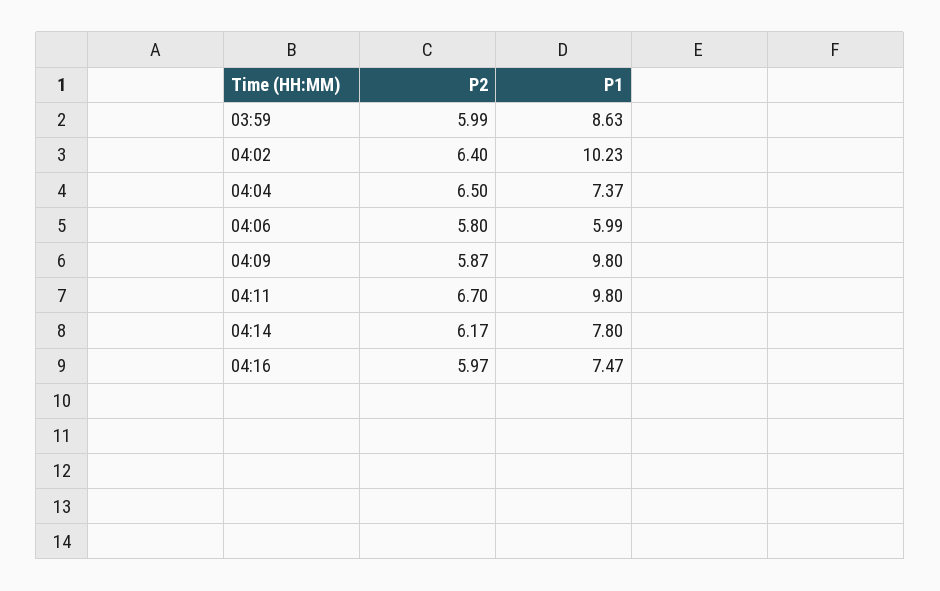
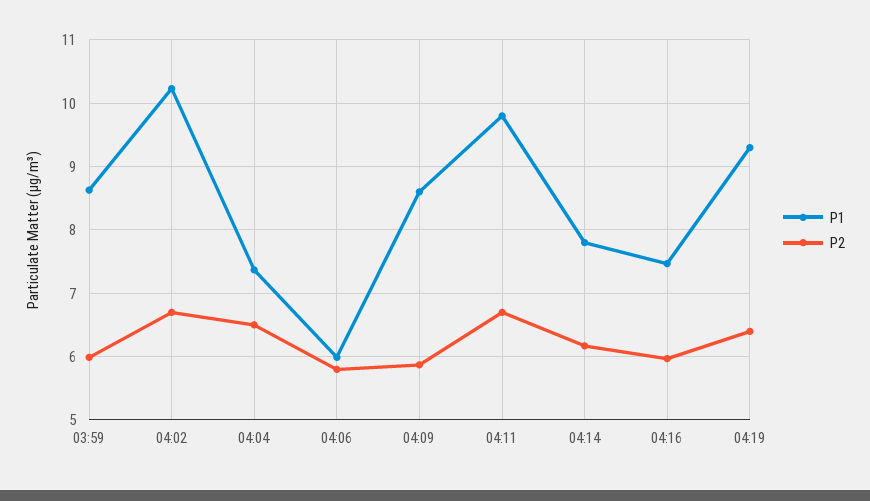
P2, 04:02: 6.4 -> 6.7
P1, 04:09: 9.8 -> 8.6
P1, 04:19: none -> 9.3
P2, 04:19: none -> 6.4

